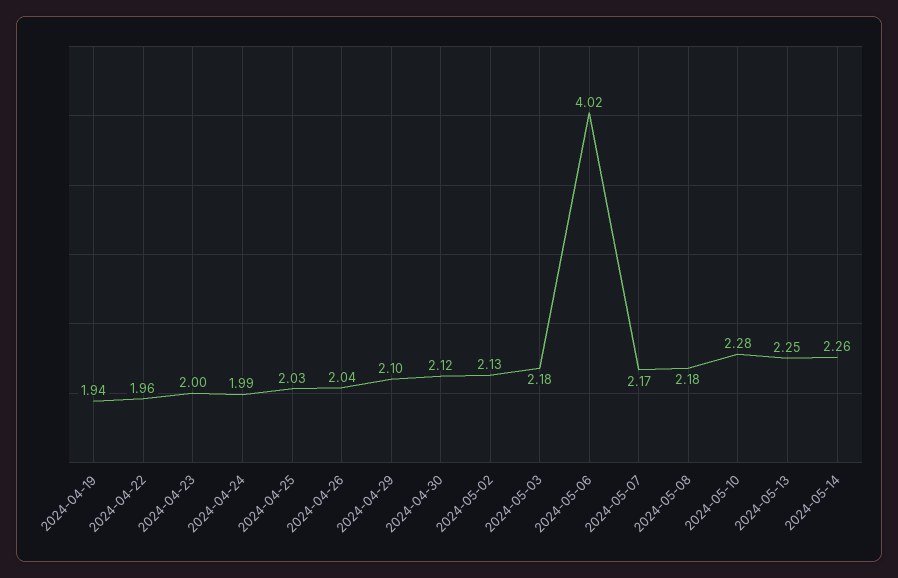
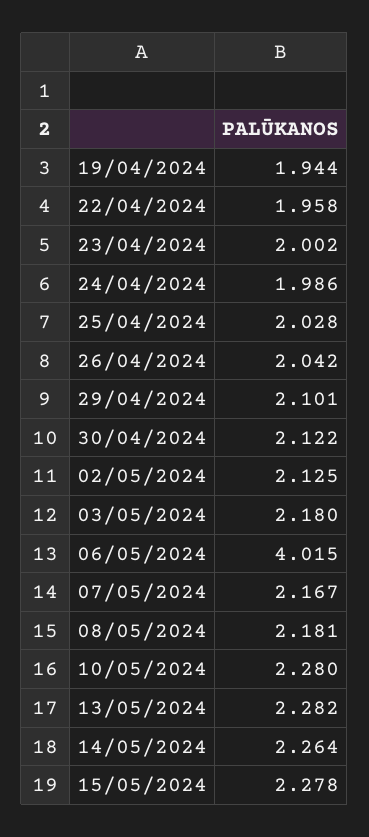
2024-05-13: 2.25 -> 2.282
15/05/2024: none -> 2.278

